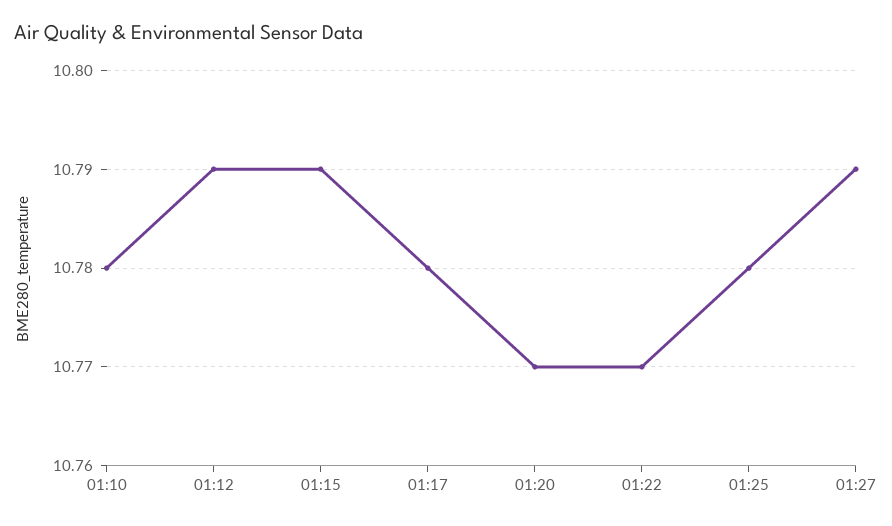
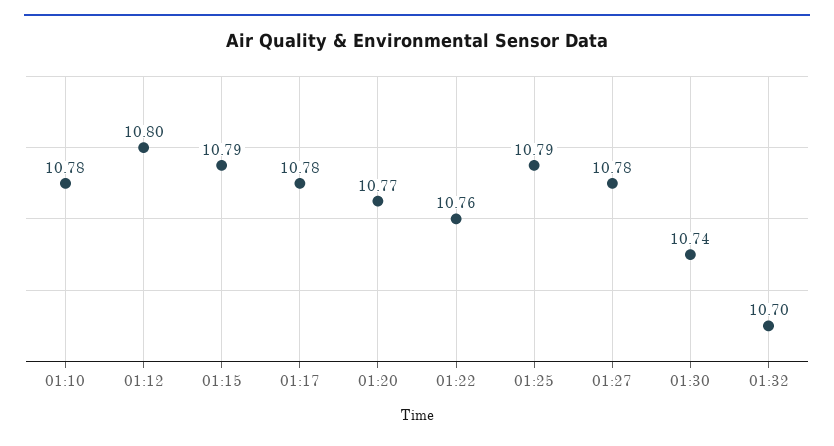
01:12: 10.79 -> 10.8
01:22: 10.77 -> 10.76
01:25: 10.78 -> 10.79
01:27: 10.79 -> 10.78
01:30: none -> 10.74
01:32: none -> 10.7

